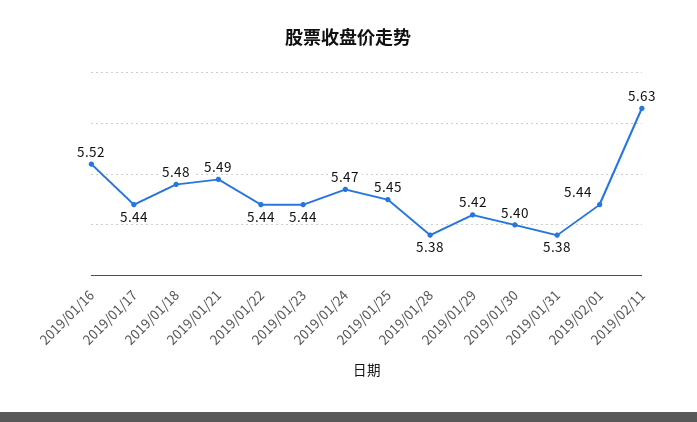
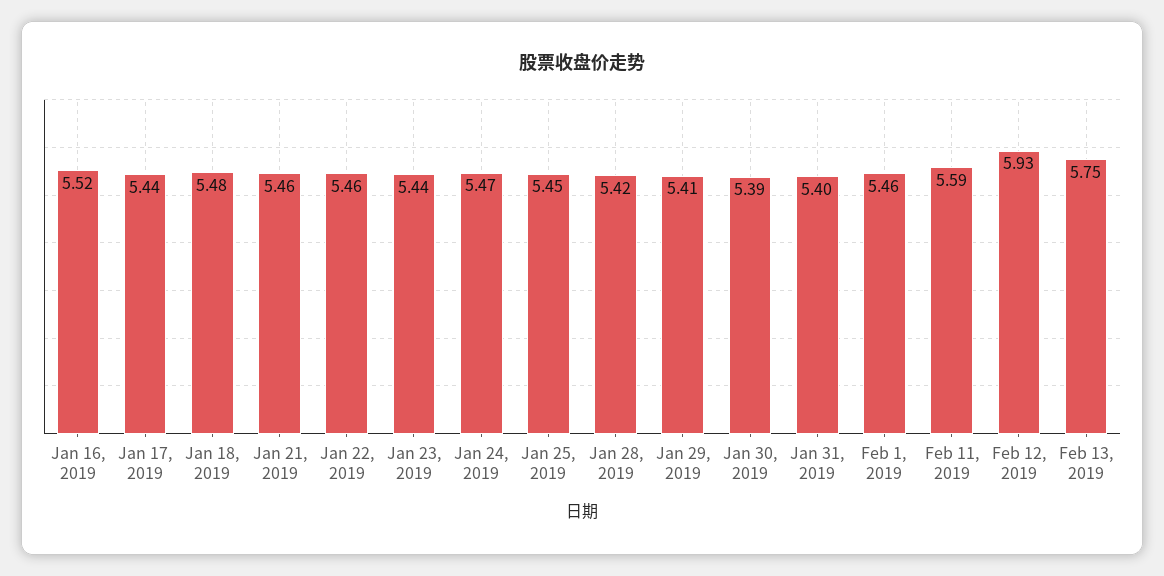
2019/01/21: 5.49 -> 5.46
2019/01/22: 5.44 -> 5.46
2019/01/28: 5.38 -> 5.42
2019/01/29: 5.42 -> 5.41
2019/01/30: 5.4 -> 5.39
2019/01/31: 5.38 -> 5.4
2019/02/01: 5.44 -> 5.46
2019/02/11: 5.63 -> 5.59
Feb 12, 2019: none -> 5.93
Feb 13, 2019: none -> 5.75

